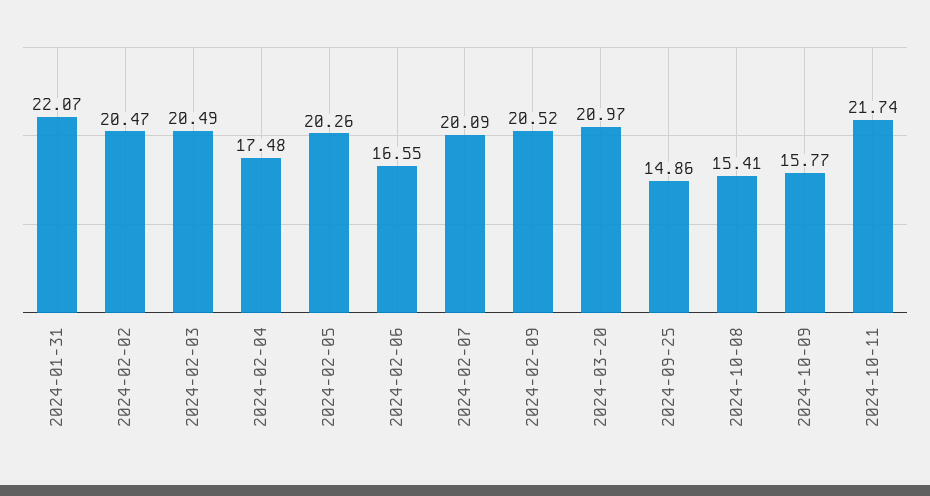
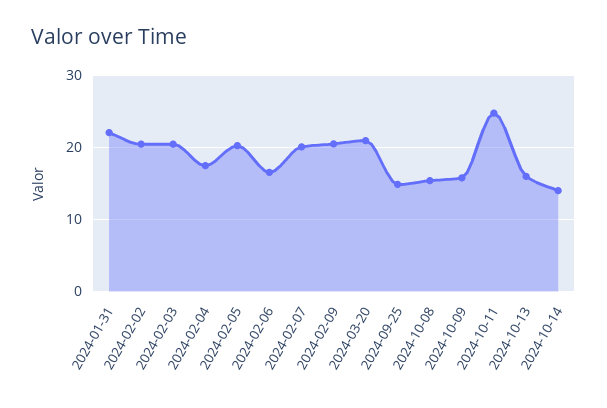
2024-10-11: 21.74 -> 25
2024-10-13: none -> 16
2024-10-14: none -> 14

